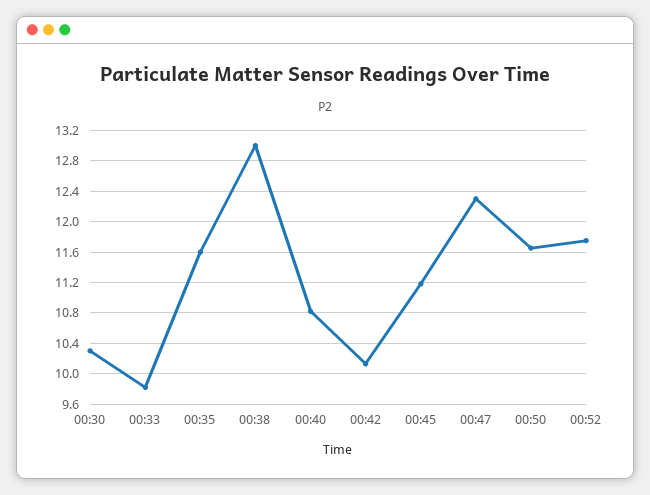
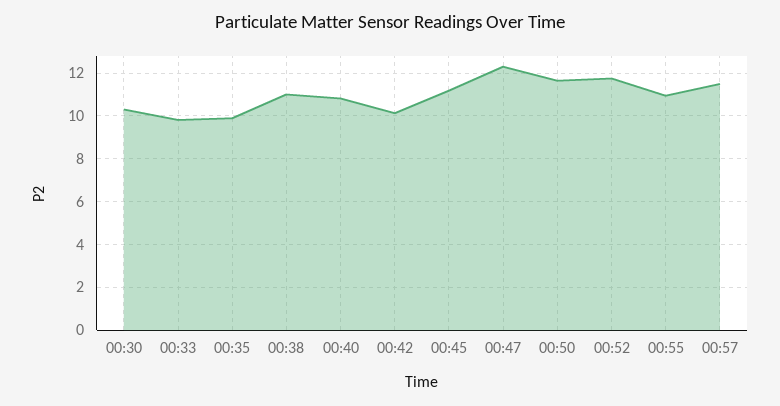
00:35: 11.6 -> 10
00:38: 13 -> 11
00:55: none -> 11
00:57: none -> 11.5

